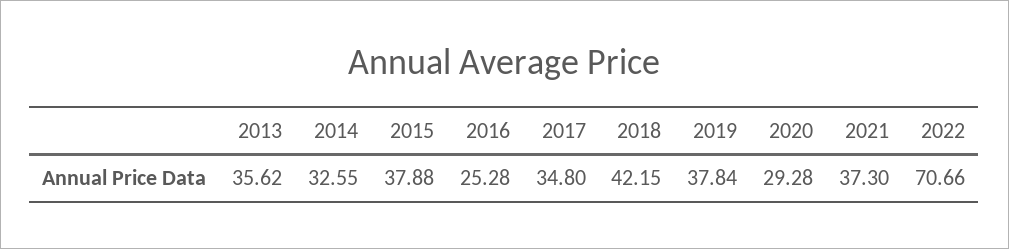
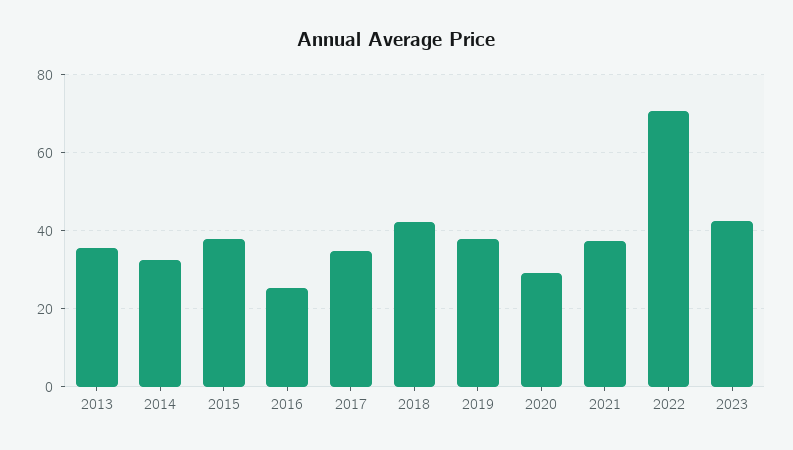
2023: none -> 42

